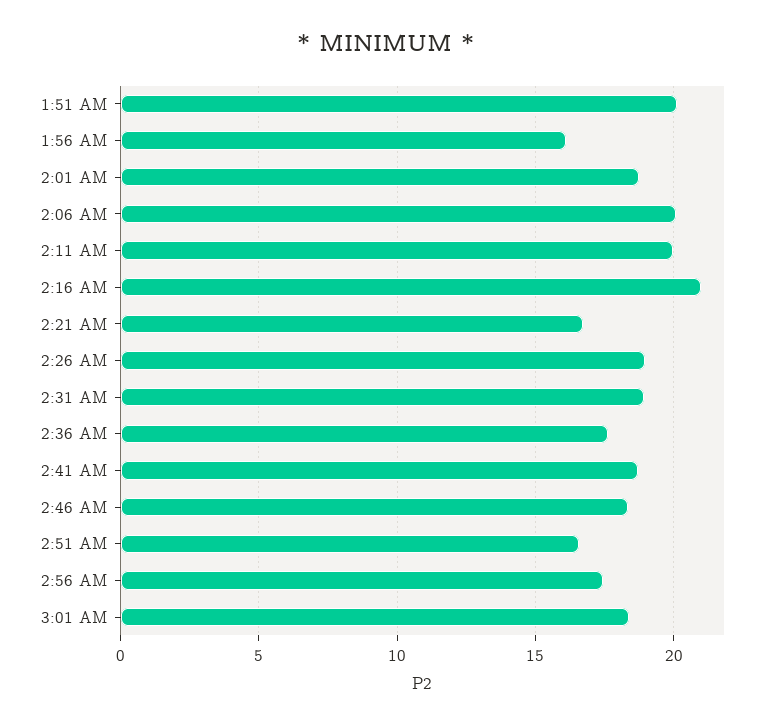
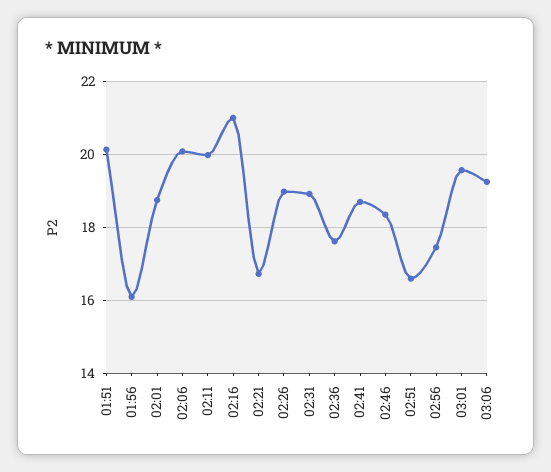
3:01 AM: 18.5 -> 19.6
03:06: none -> 19.2

